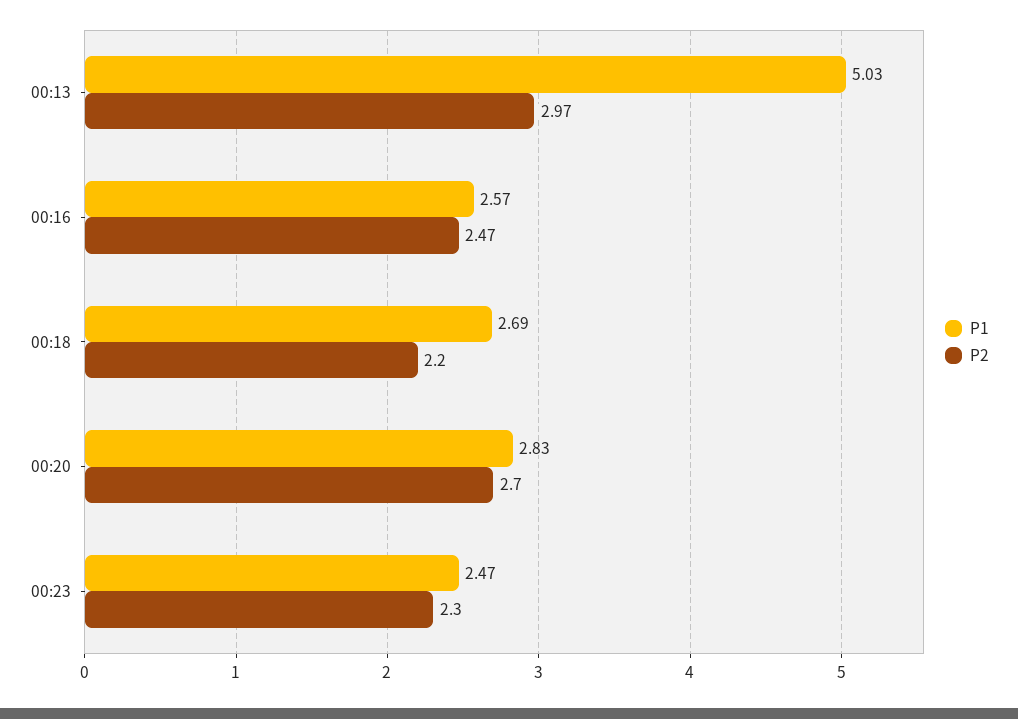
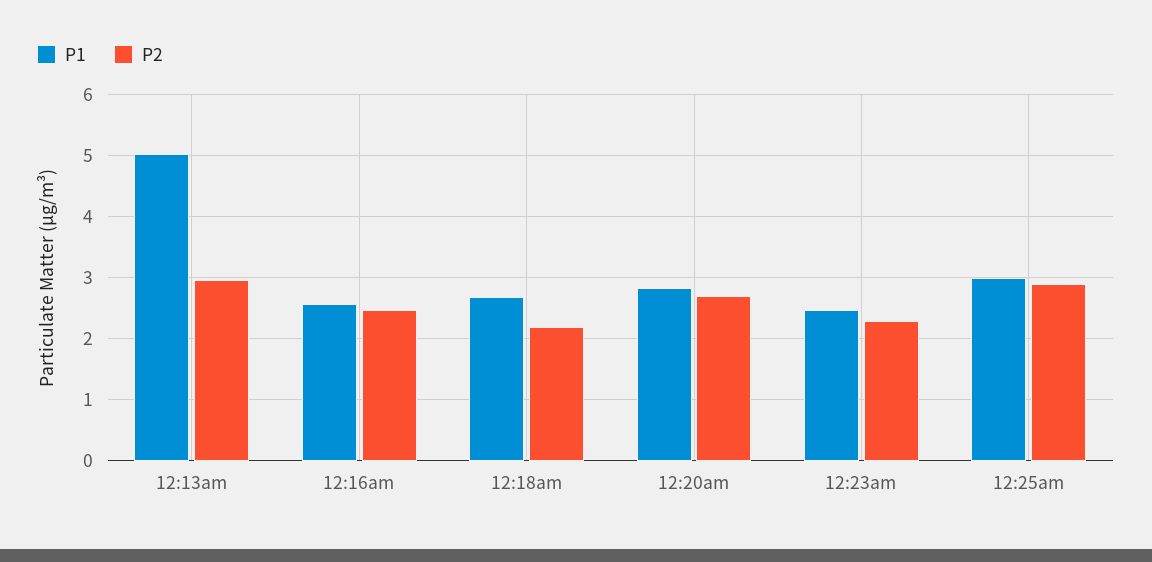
P1, 12:25am: none -> 3
P2, 12:25am: none -> 2.9

